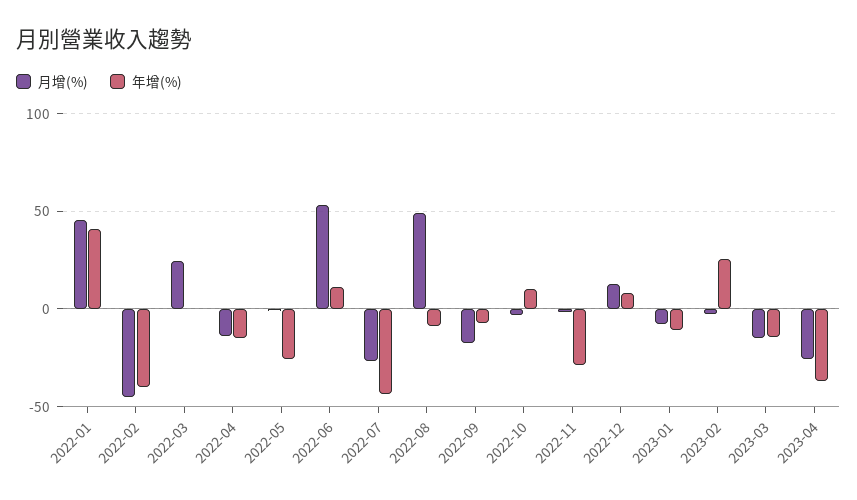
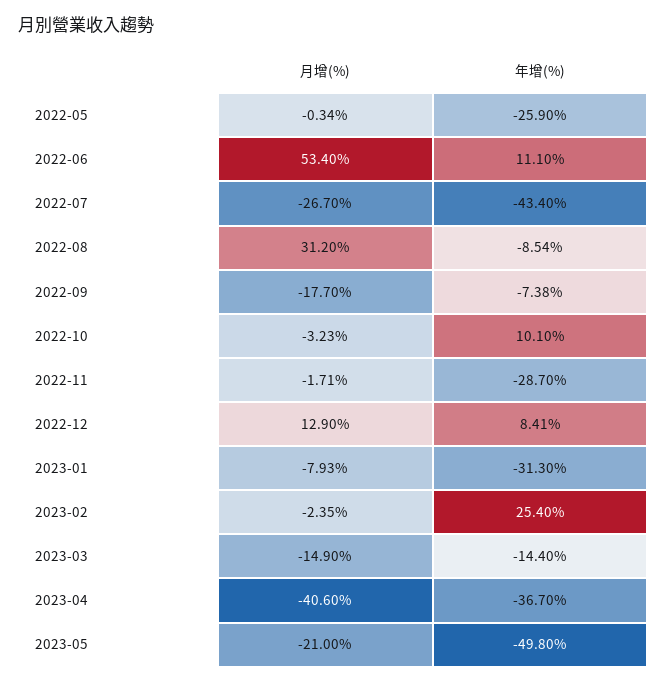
月增(%), 2022-01: 45 -> none
年增(%), 2022-01: 40 -> none
月增(%), 2022-02: -45 -> none
年增(%), 2022-02: -40 -> none
月增(%), 2022-03: 25 -> none
年增(%), 2022-03: 0 -> none
月增(%), 2022-04: -15 -> none
年增(%), 2022-04: -15 -> none
月增(%), 2022-08: 50 -> 31.2
年增(%), 2023-01: -10 -> -31.3
月增(%), 2023-04: -25 -> -40.6
月增(%), 2023-05: none -> -21
年增(%), 2023-05: none -> -49.8

